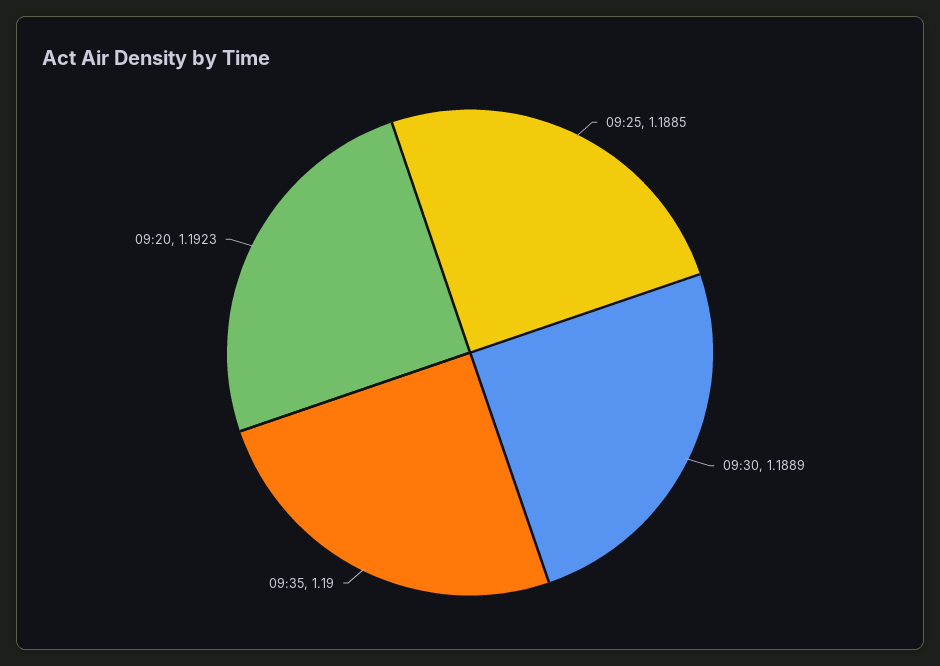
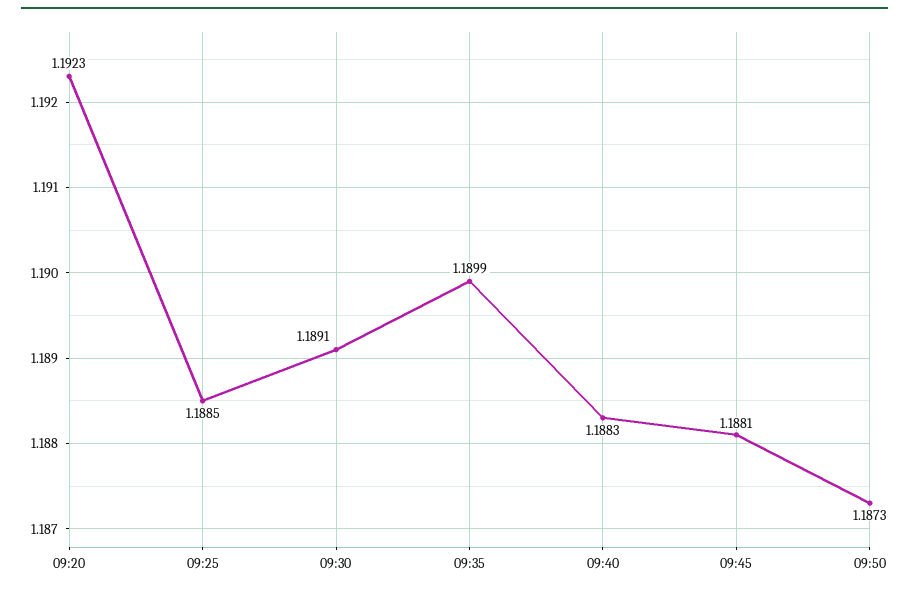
09:30: 1.1889 -> 1.1891
09:35: 1.19 -> 1.1899
09:40: none -> 1.1883
09:45: none -> 1.1881
09:50: none -> 1.1873

